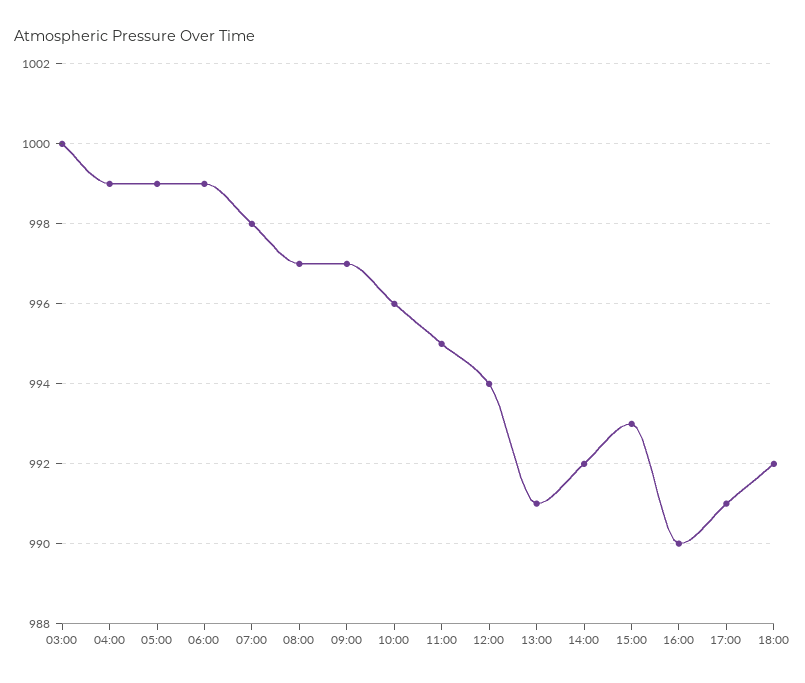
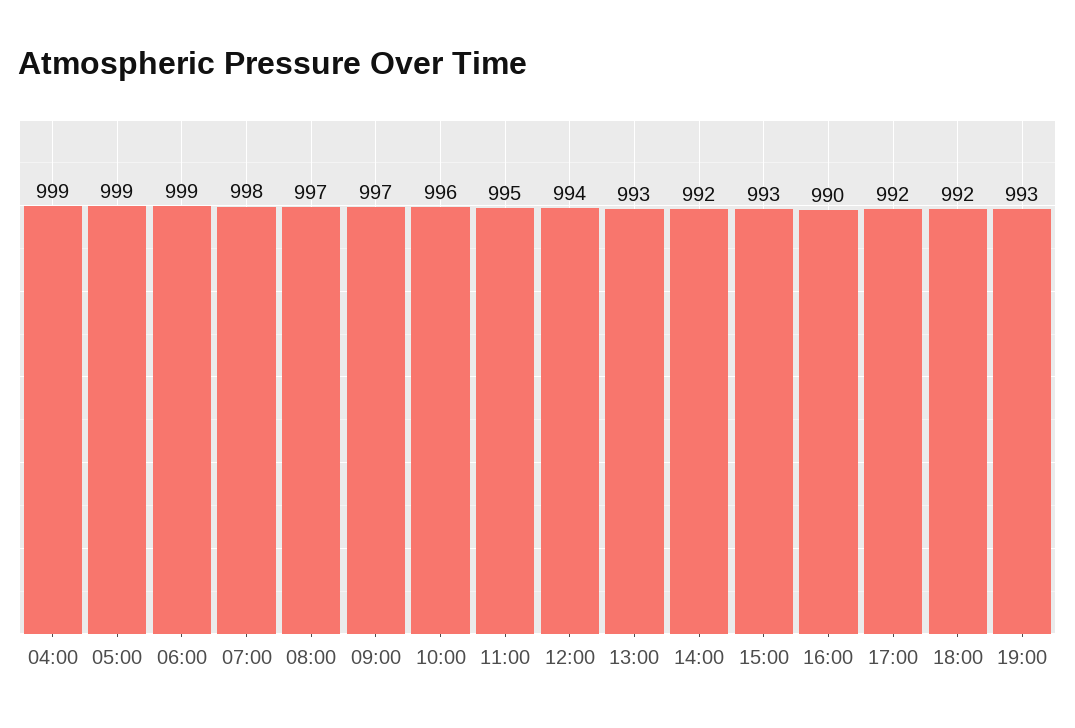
03:00: 1000 -> none
13:00: 991 -> 993
17:00: 991 -> 992
19:00: none -> 993

